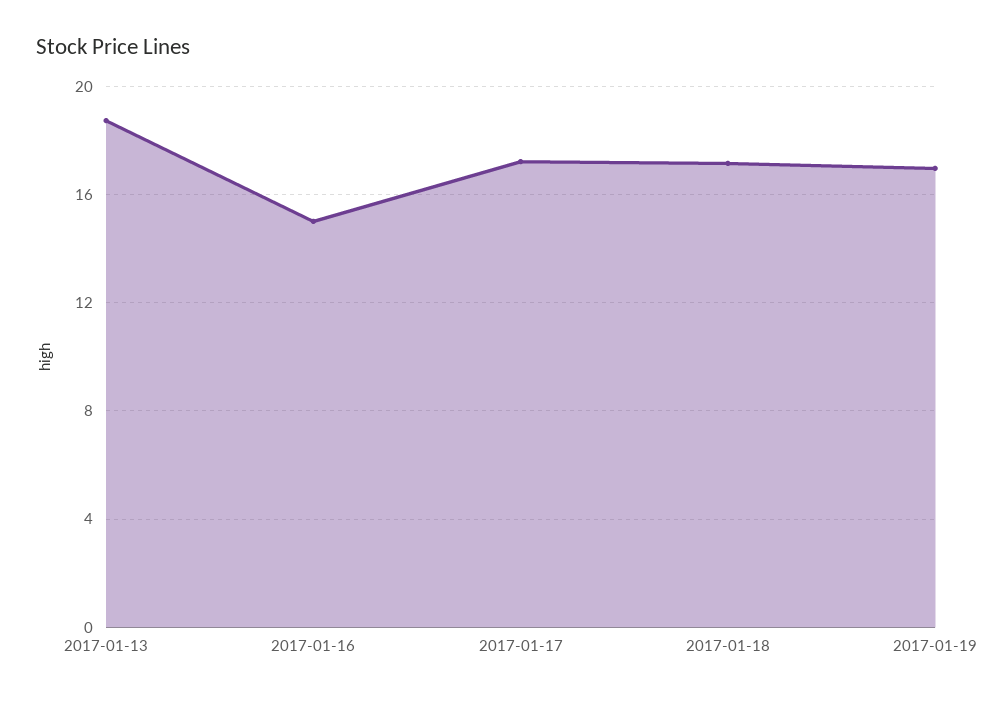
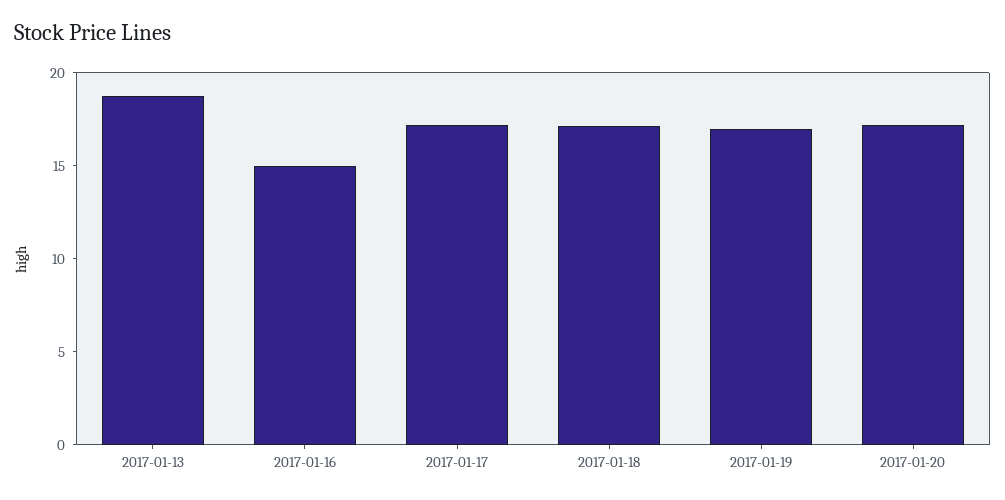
2017-01-20: none -> 17

